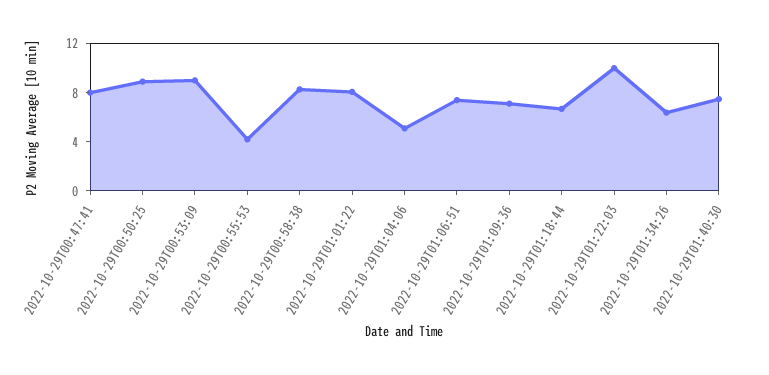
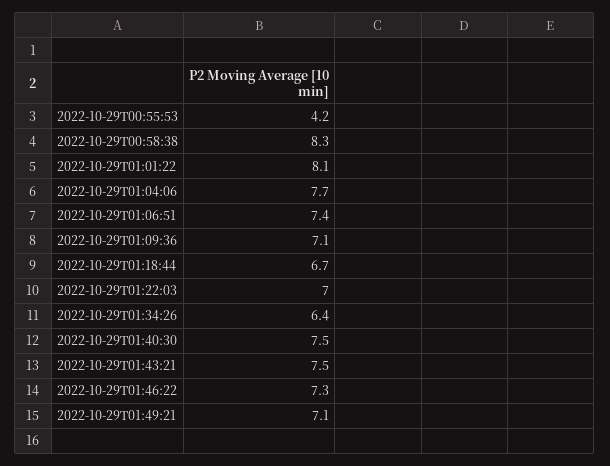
2022-10-29T00:47:41: 8 -> none
2022-10-29T00:50:25: 9 -> none
2022-10-29T00:53:09: 9 -> none
2022-10-29T01:04:06: 5 -> 7.7
2022-10-29T01:22:03: 10 -> 7
2022-10-29T01:43:21: none -> 7.5
2022-10-29T01:46:22: none -> 7.3
2022-10-29T01:49:21: none -> 7.1

